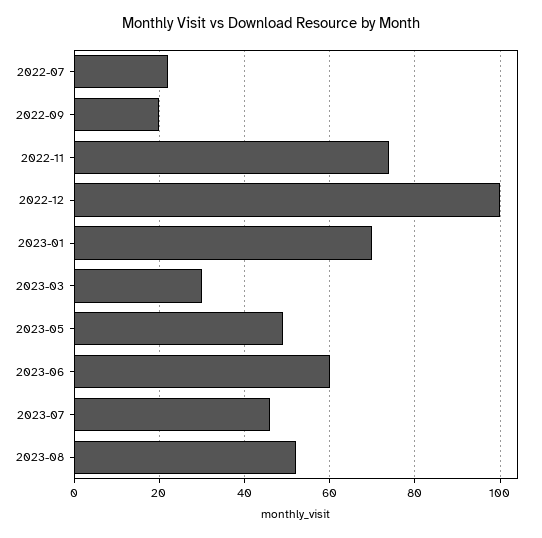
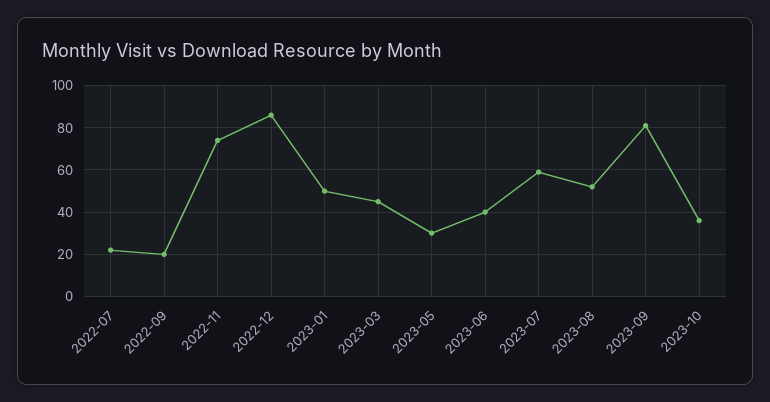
2022-12: 100 -> 85
2023-01: 70 -> 50
2023-03: 30 -> 45
2023-05: 50 -> 30
2023-06: 60 -> 40
2023-07: 45 -> 60
2023-09: none -> 80
2023-10: none -> 35

